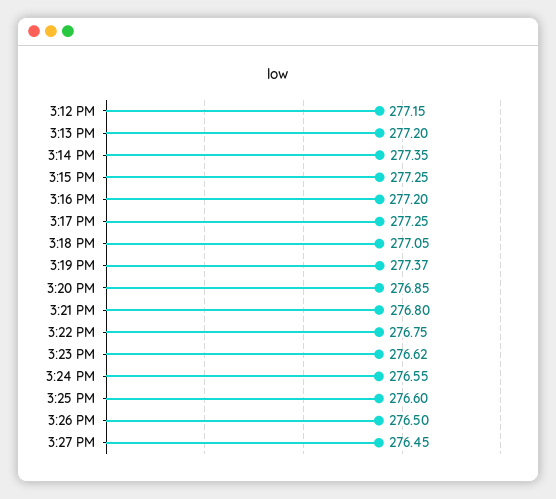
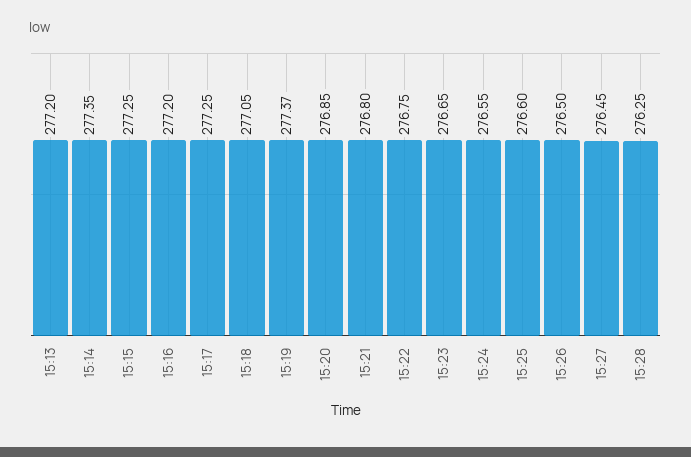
3:12 PM: 277.15 -> none
3:23 PM: 276.62 -> 276.65
15:28: none -> 276.25

